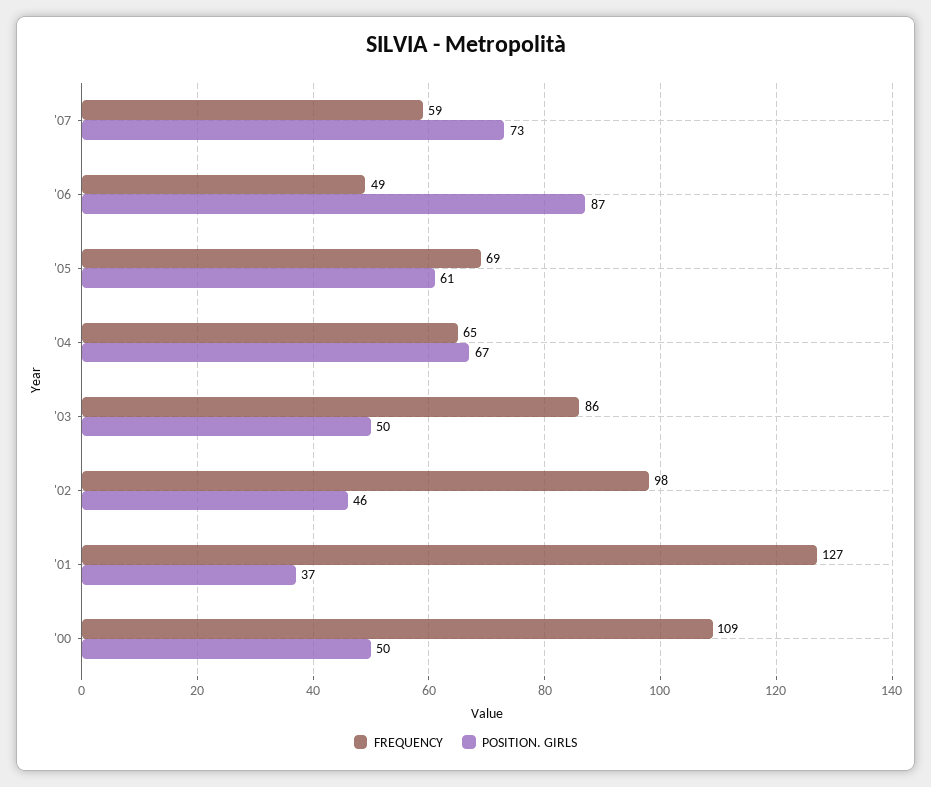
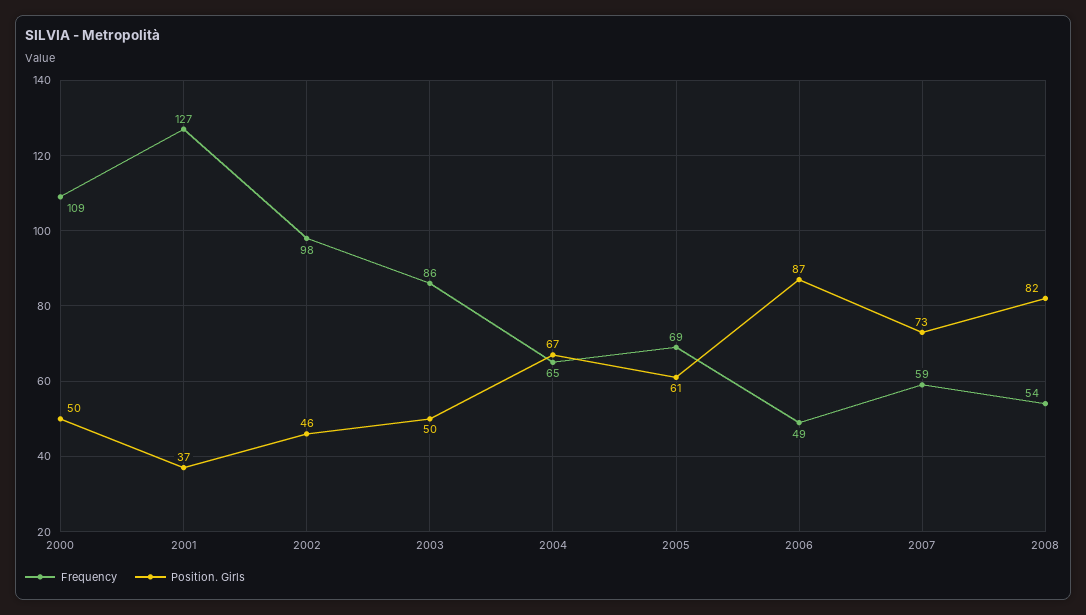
FREQUENCY, 2008: none -> 54
POSITION. GIRLS, 2008: none -> 82

